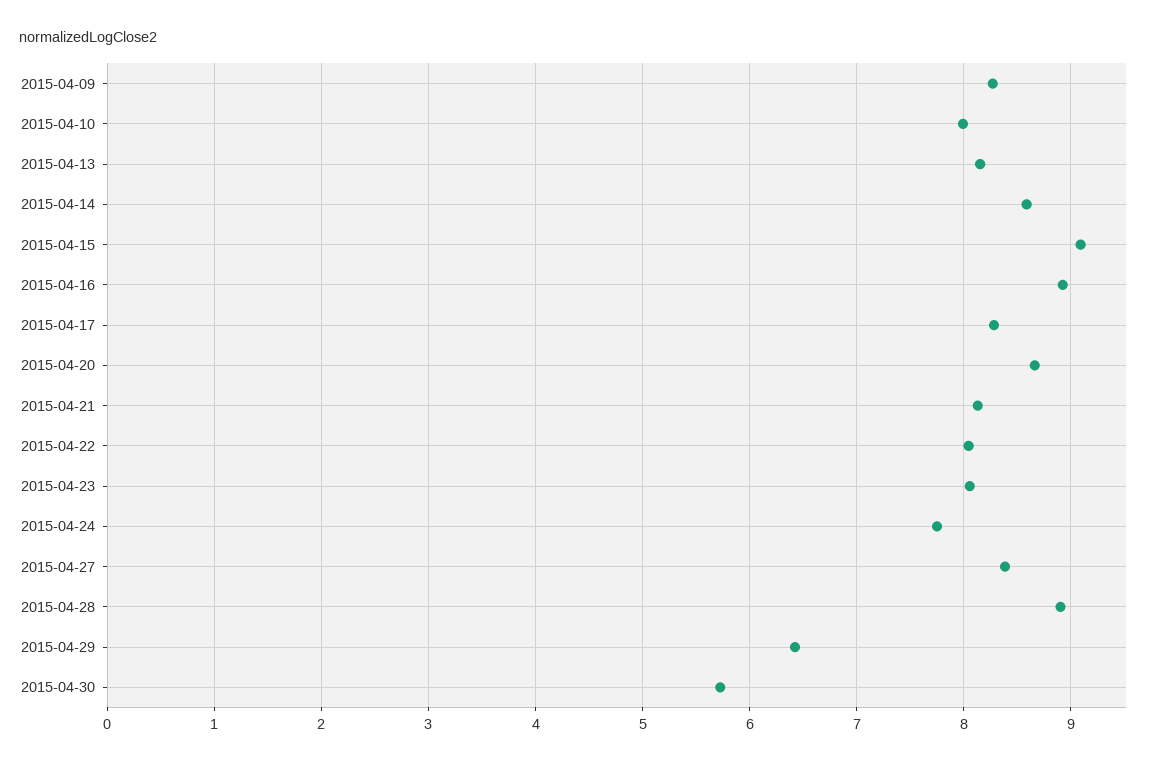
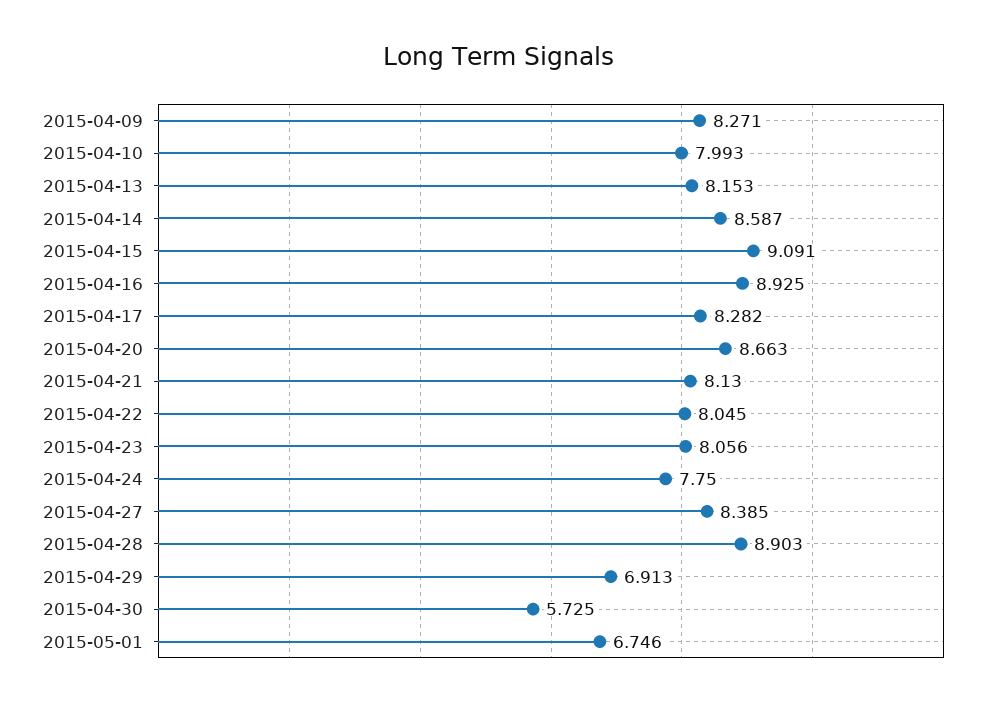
2015-04-29: 6.4 -> 6.913
2015-05-01: none -> 6.746

